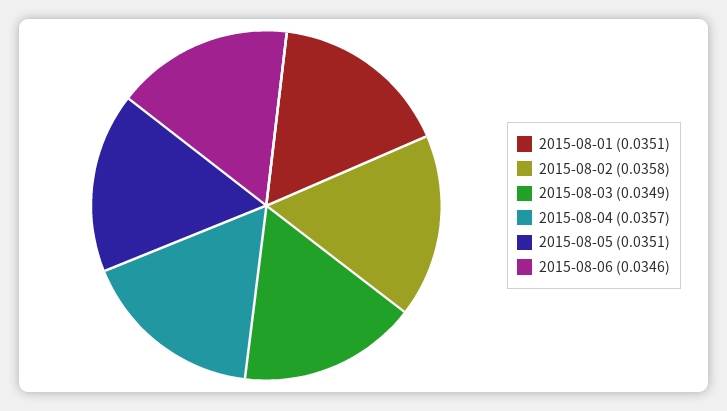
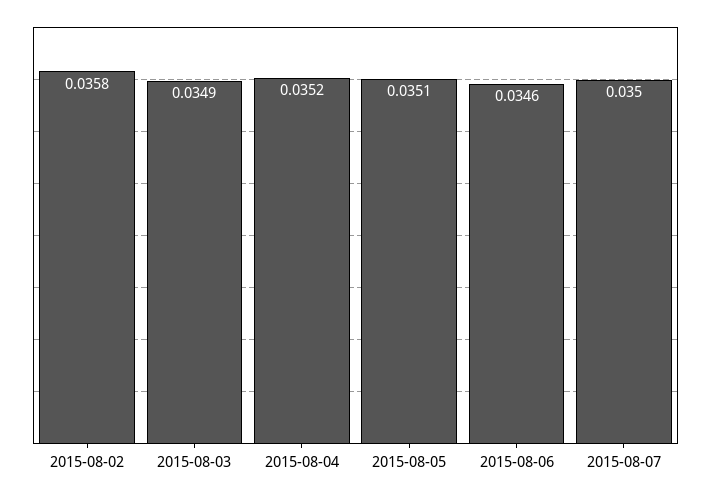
2015-08-01: 0.0351 -> none
2015-08-04: 0.0357 -> 0.0352
2015-08-07: none -> 0.035

